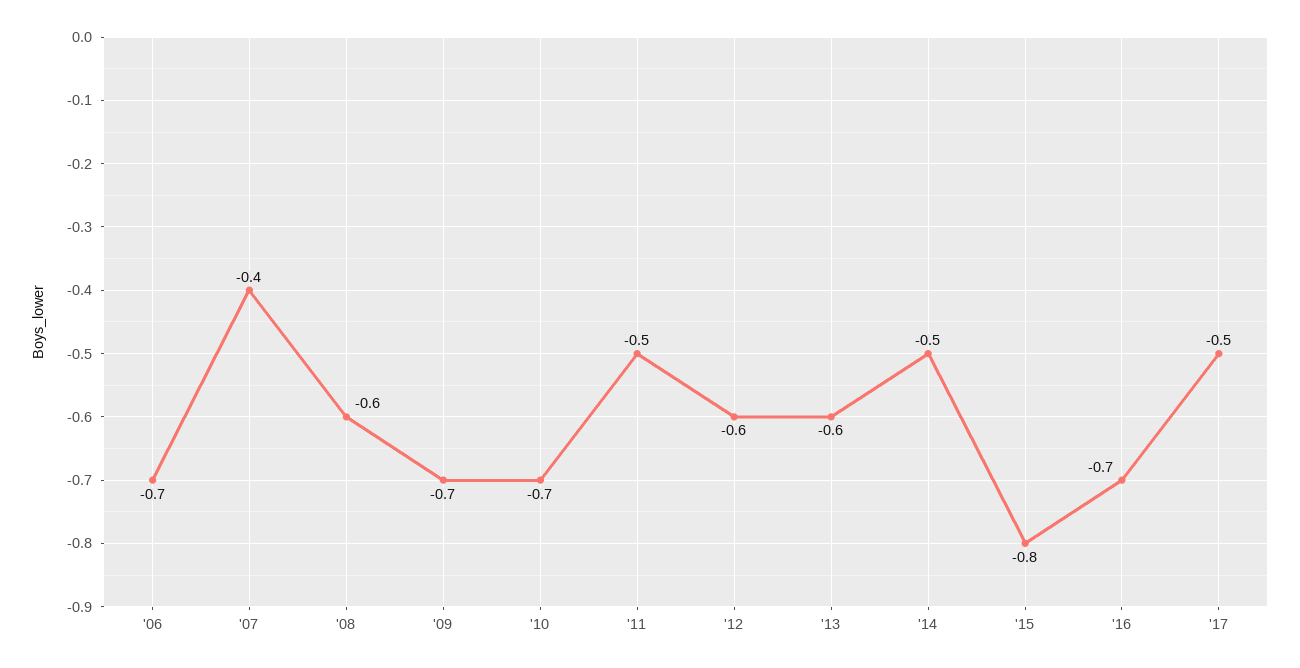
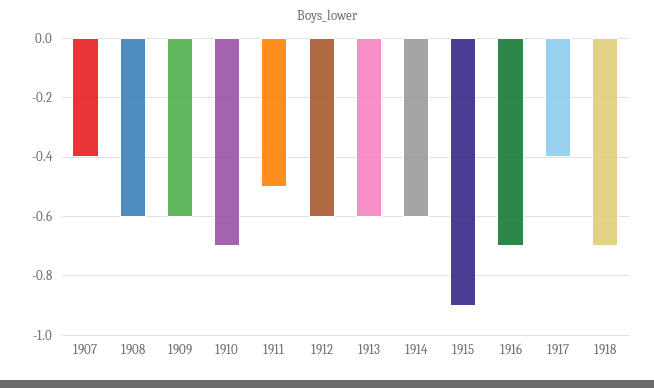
'06: -0.7 -> none
'09: -0.7 -> -0.6
'14: -0.5 -> -0.6
'15: -0.8 -> -0.9
'17: -0.5 -> -0.4
1918: none -> -0.7

